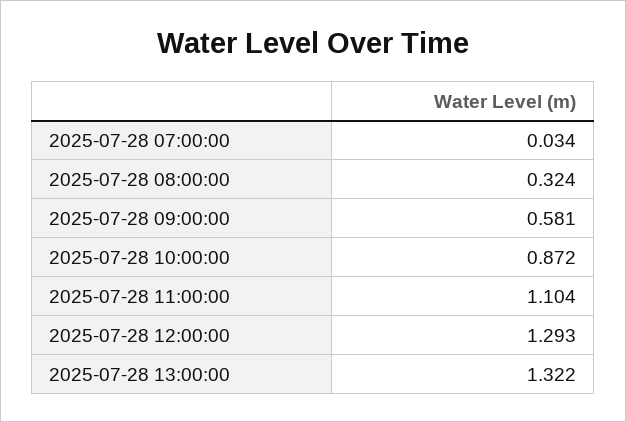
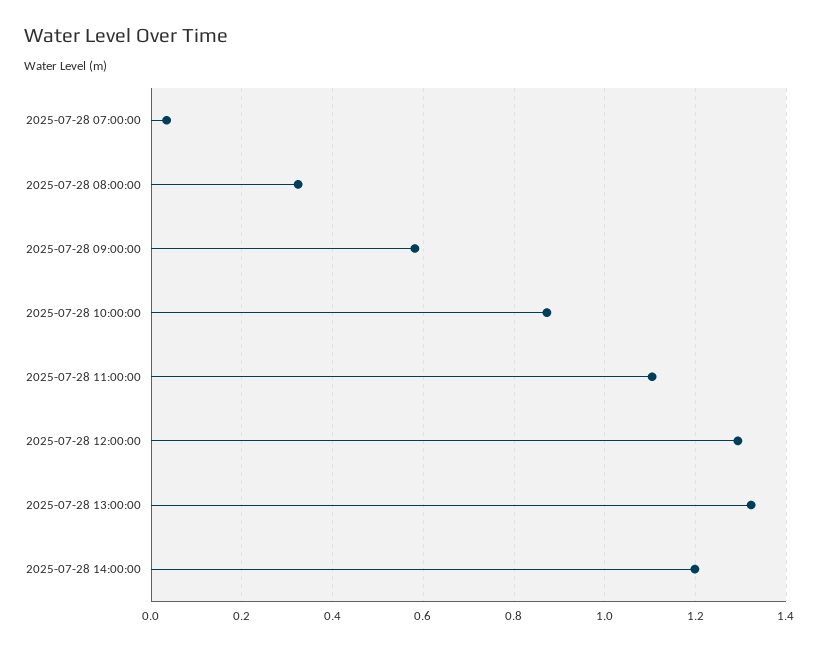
2025-07-28 14:00:00: none -> 1.2

